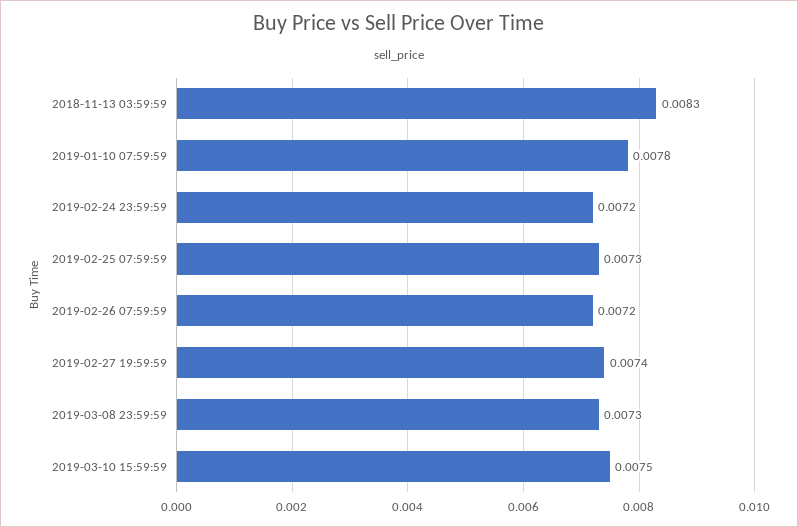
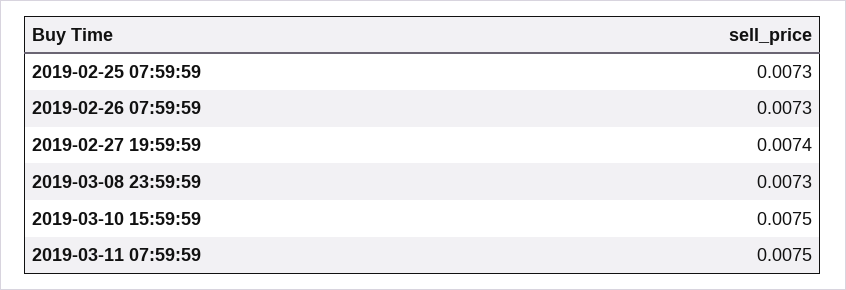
2018-11-13 03:59:59: 0.0083 -> none
2019-01-10 07:59:59: 0.0078 -> none
2019-02-24 23:59:59: 0.0072 -> none
2019-02-26 07:59:59: 0.0072 -> 0.0073
2019-03-11 07:59:59: none -> 0.0075

